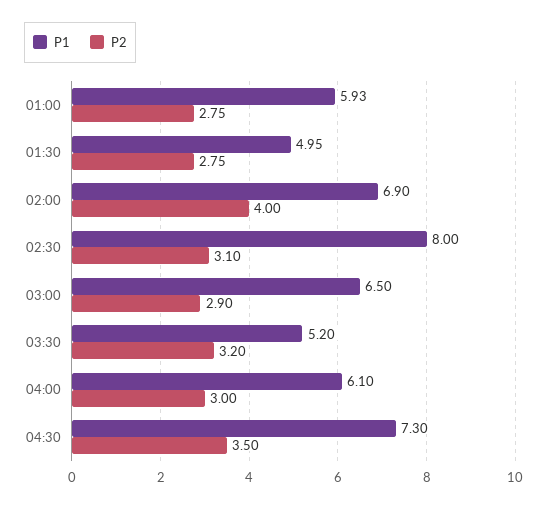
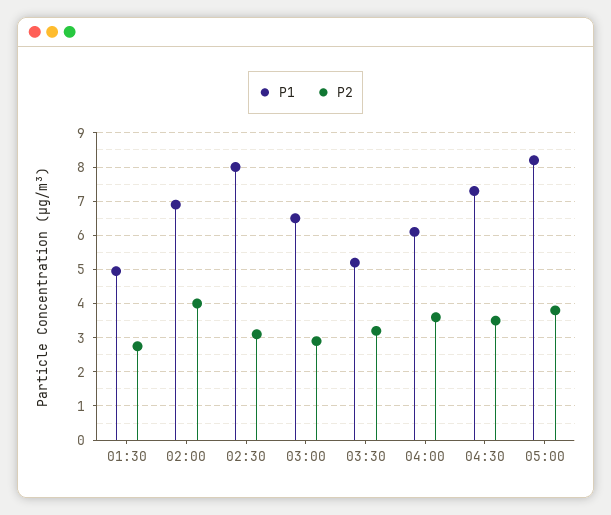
P1, 01:00: 5.93 -> none
P2, 01:00: 2.75 -> none
P2, 04:00: 3 -> 3.6
P1, 05:00: none -> 8.2
P2, 05:00: none -> 3.8

